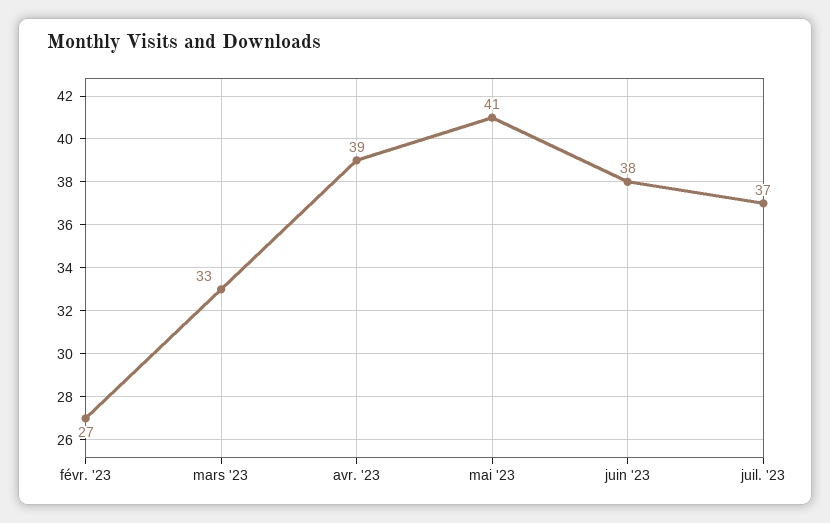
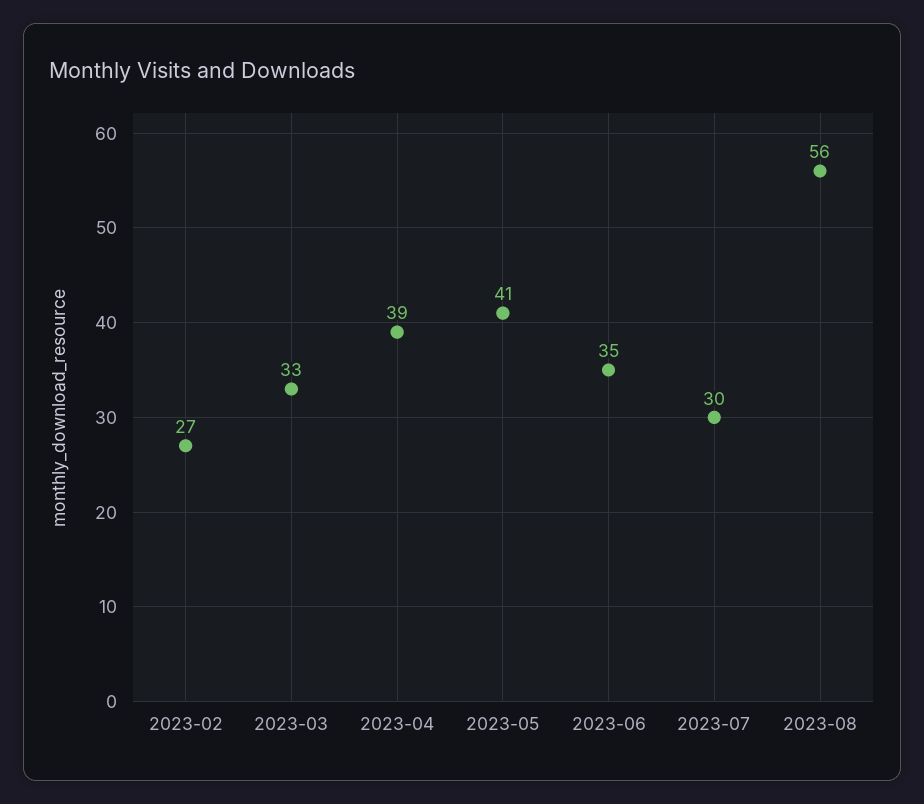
juin '23: 38 -> 35
juil. '23: 37 -> 30
2023-08: none -> 56

